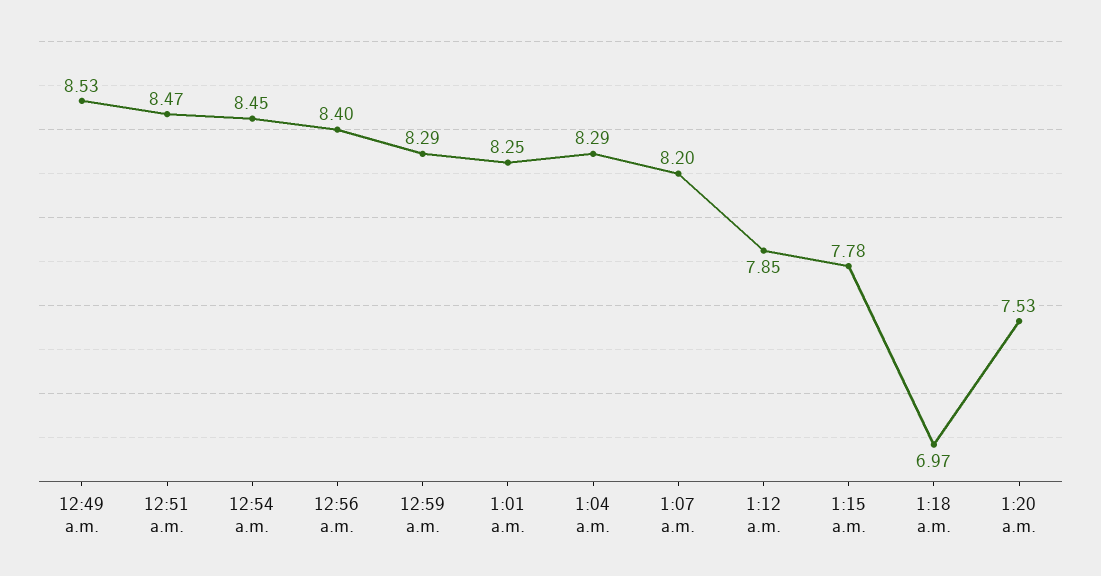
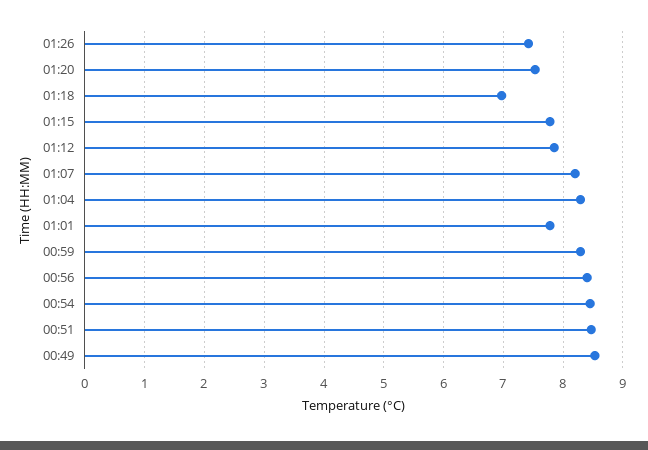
1:01 a.m.: 8.25 -> 7.8
01:26: none -> 7.4

